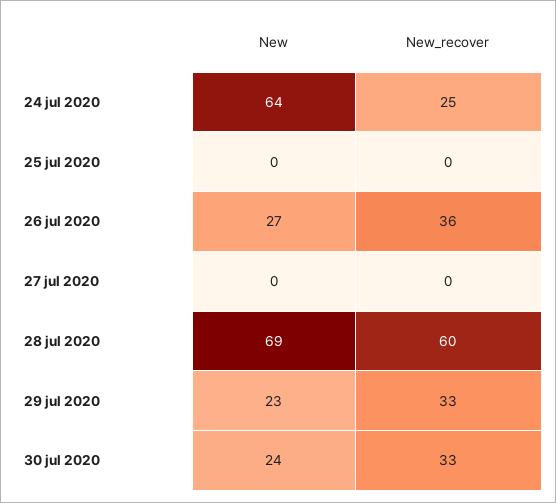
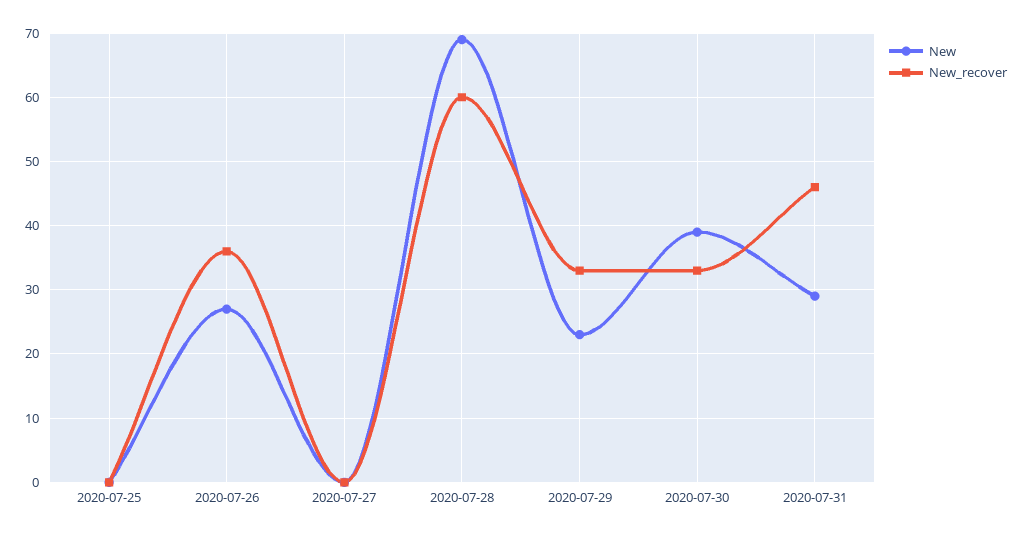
New, 24 jul 2020: 64 -> none
New_recover, 24 jul 2020: 25 -> none
New, 30 jul 2020: 24 -> 39
New, 2020-07-31: none -> 29
New_recover, 2020-07-31: none -> 46

